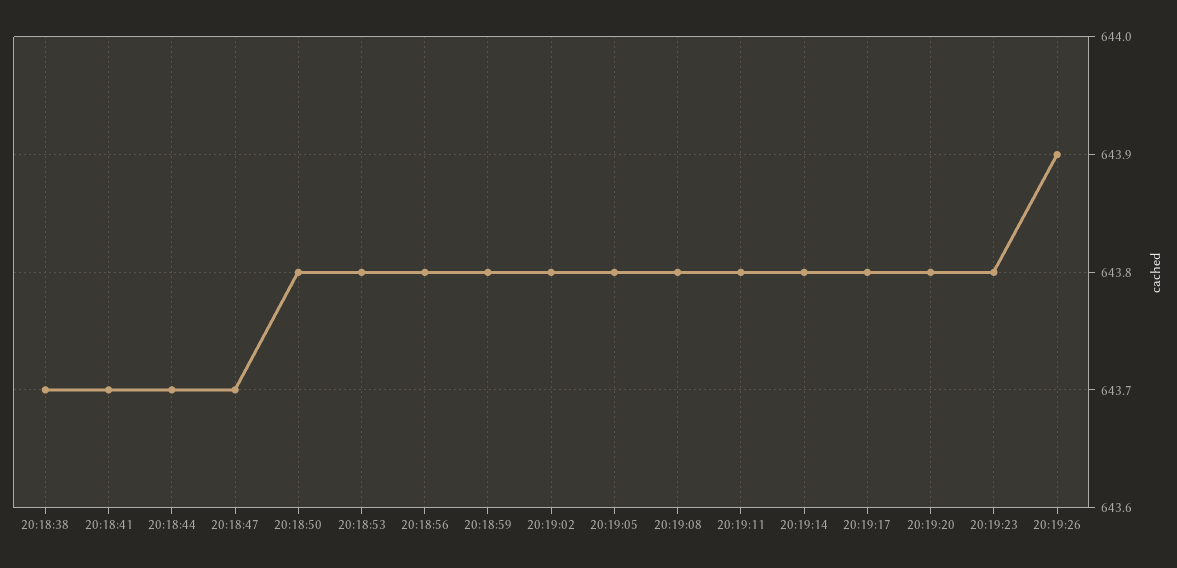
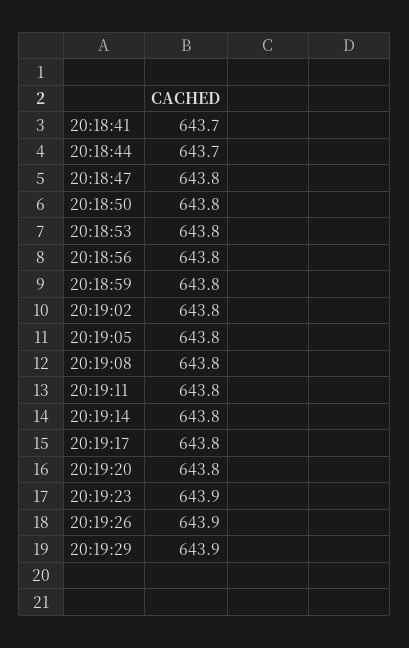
20:18:38: 643.7 -> none
20:18:47: 643.7 -> 643.8
20:19:23: 643.8 -> 643.9
20:19:29: none -> 643.9

